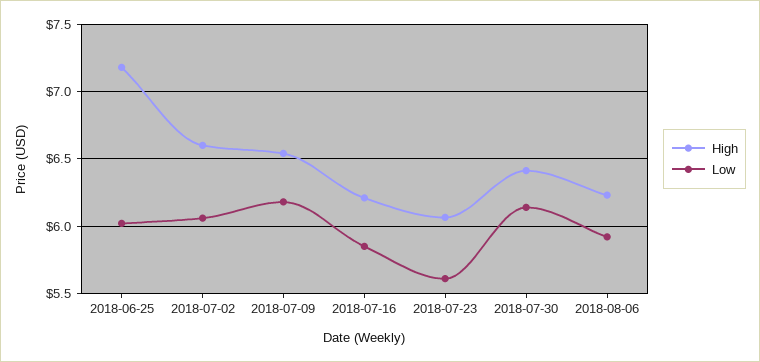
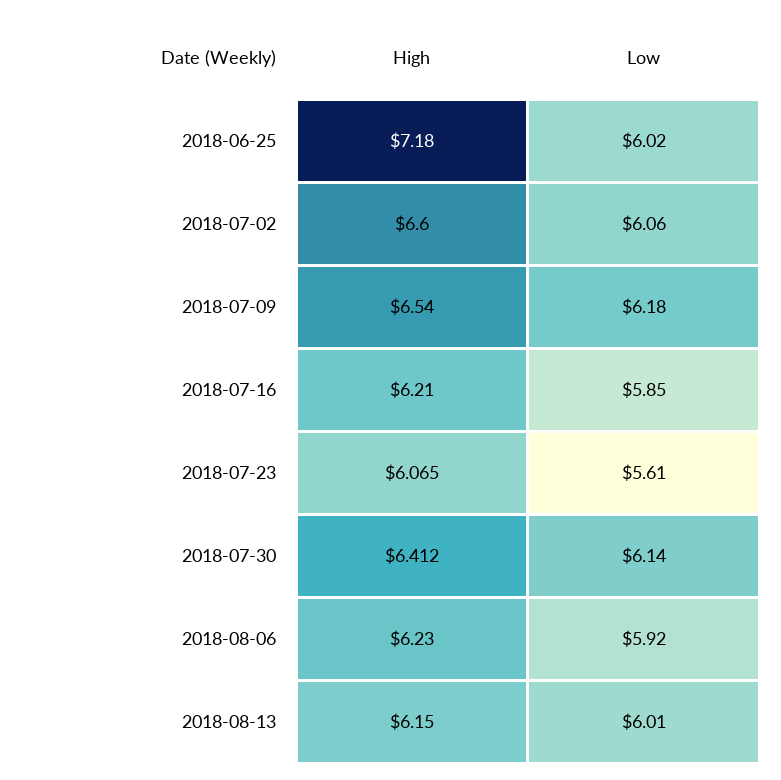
High, 2018-08-13: none -> 6.15
Low, 2018-08-13: none -> 6.01

